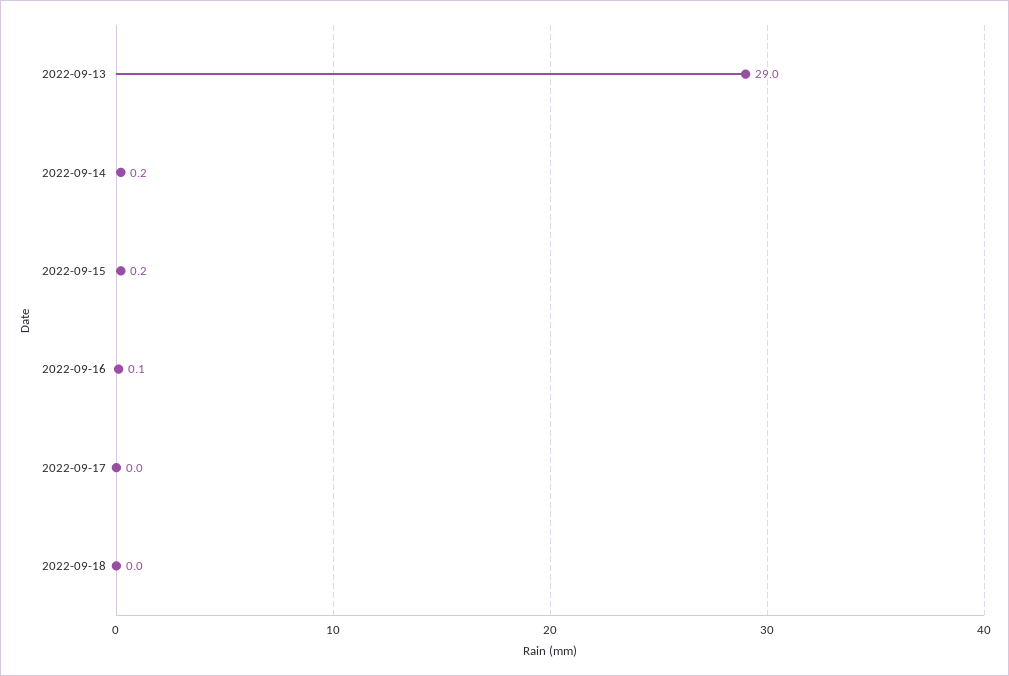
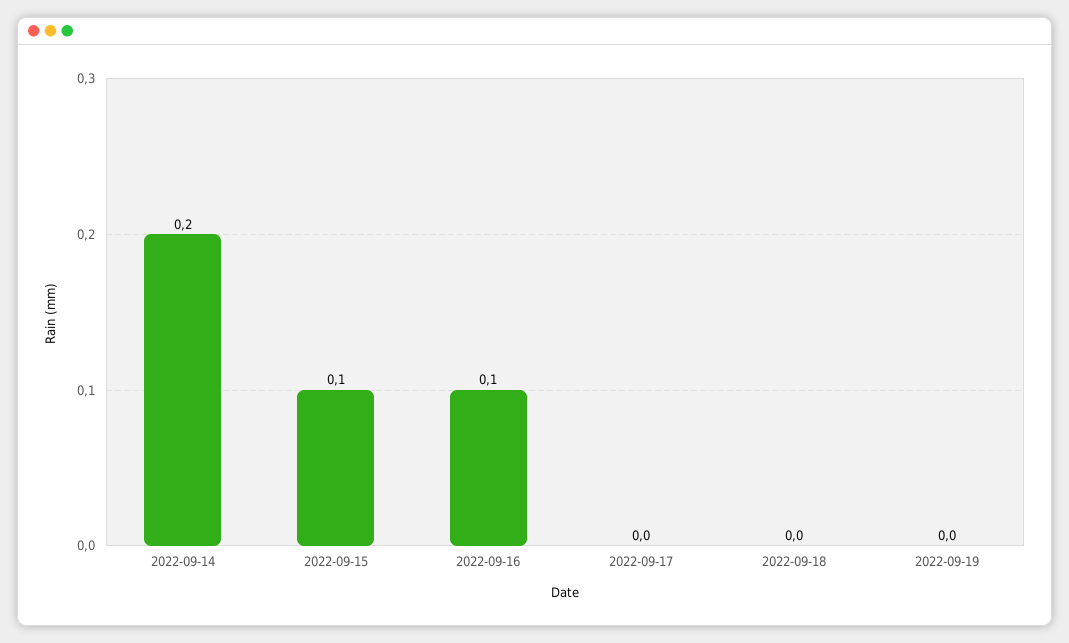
2022-09-13: 29 -> none
2022-09-15: 0.2 -> 0.1
2022-09-19: none -> 0

